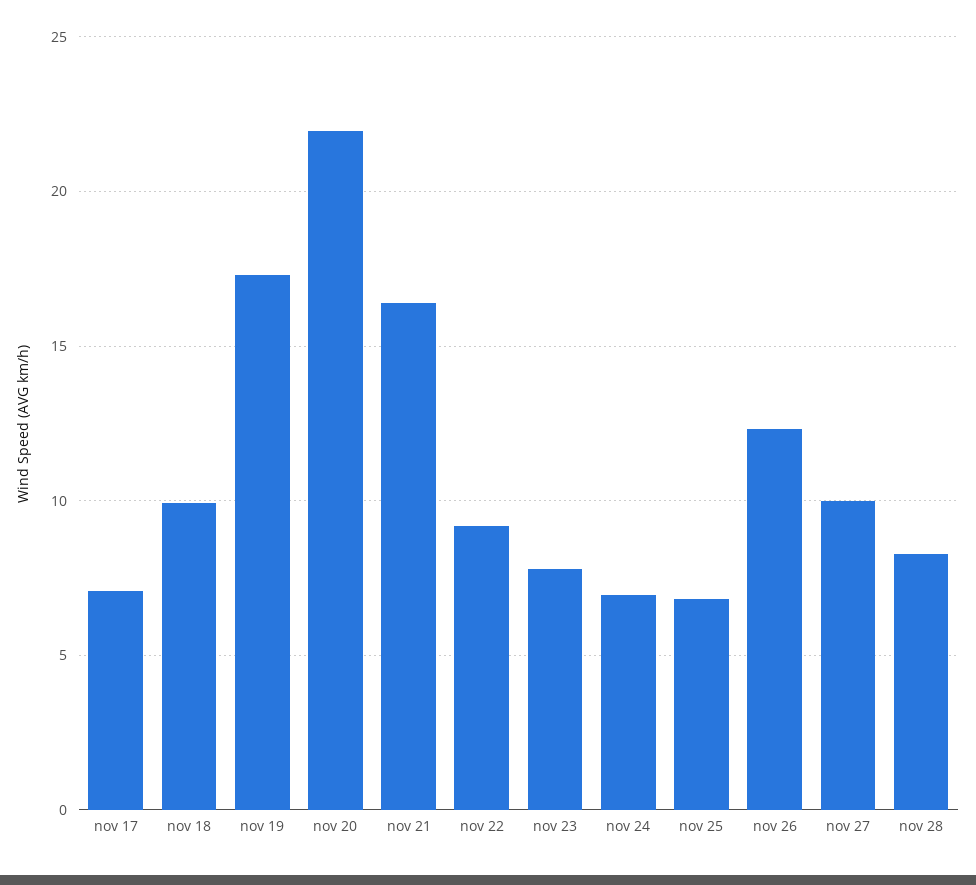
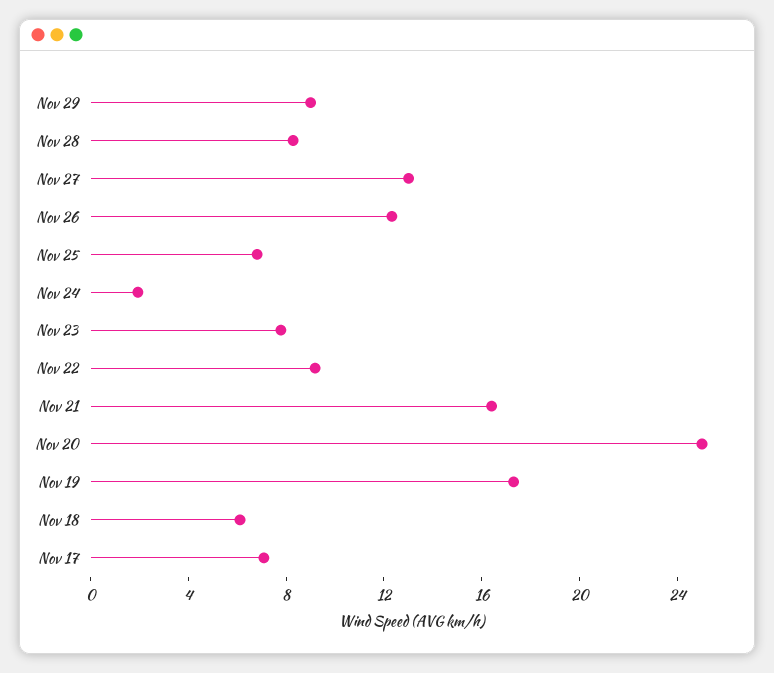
nov 18: 10 -> 6
nov 20: 22 -> 25
nov 24: 7 -> 2
nov 27: 10 -> 13
Nov 29: none -> 9

